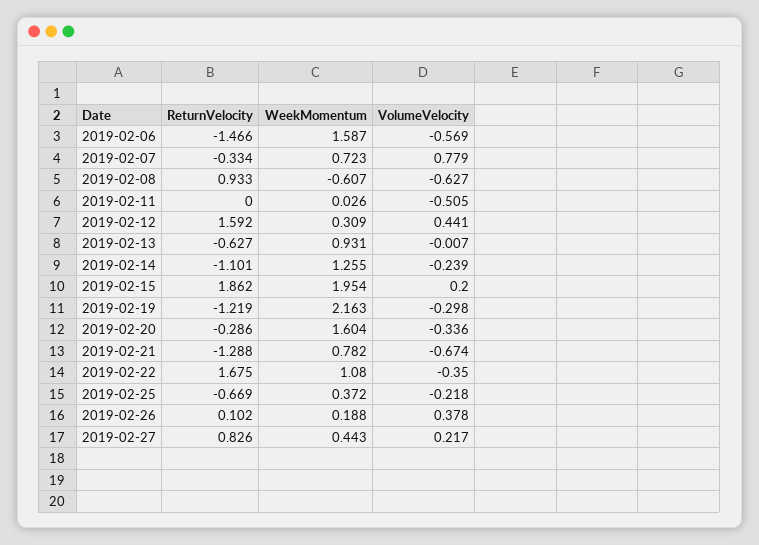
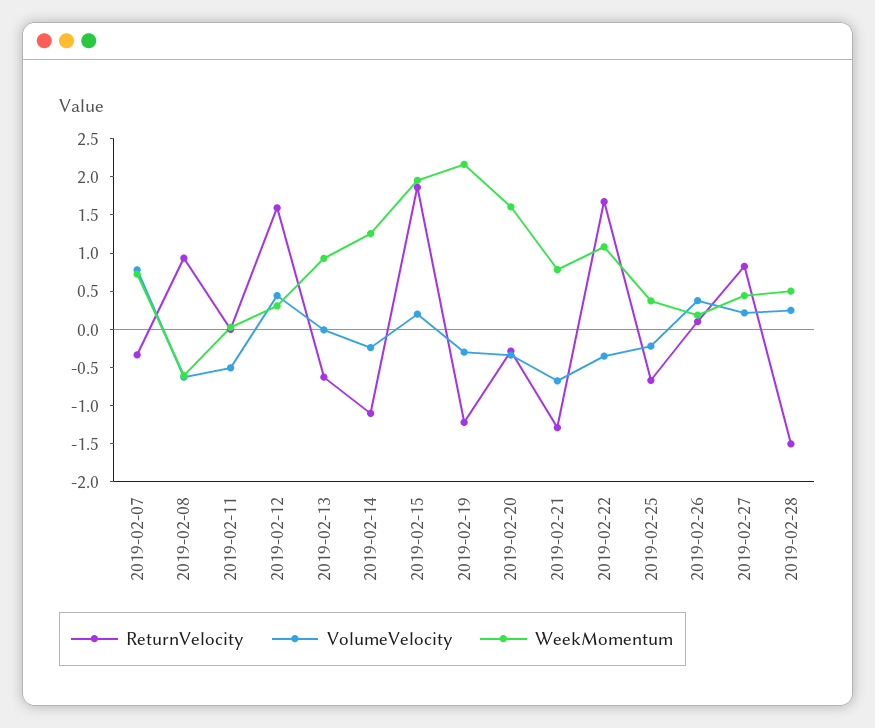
ReturnVelocity, 2019-02-06: -1.466 -> none
WeekMomentum, 2019-02-06: 1.587 -> none
VolumeVelocity, 2019-02-06: -0.569 -> none
ReturnVelocity, 2019-02-28: none -> -1.5
VolumeVelocity, 2019-02-28: none -> 0.25
WeekMomentum, 2019-02-28: none -> 0.5

